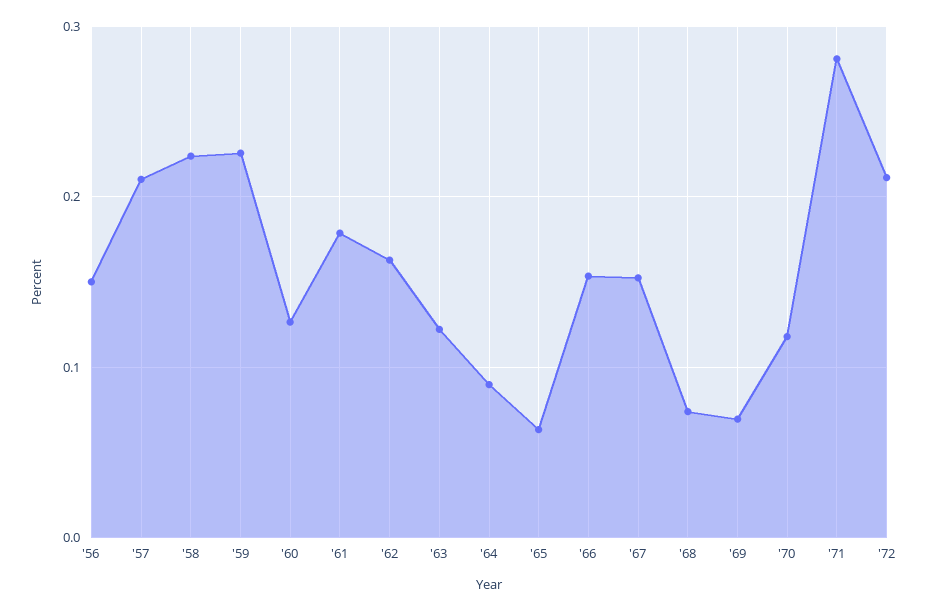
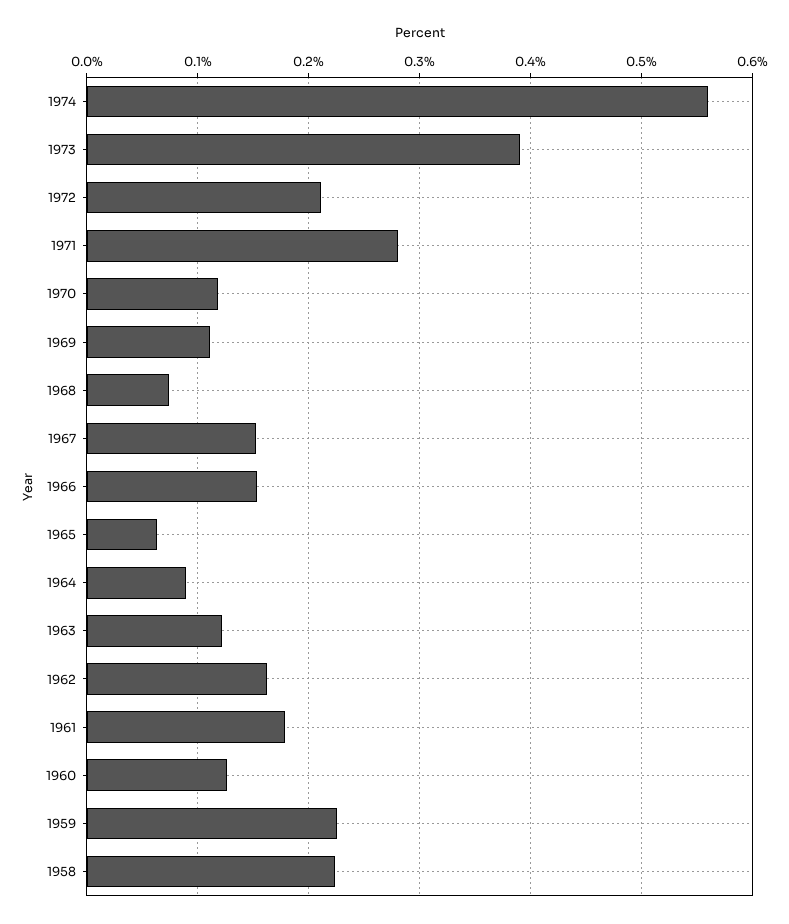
'56: 0.15 -> none
'57: 0.21 -> none
'69: 0.07 -> 0.11
1974: none -> 0.56
1973: none -> 0.39

